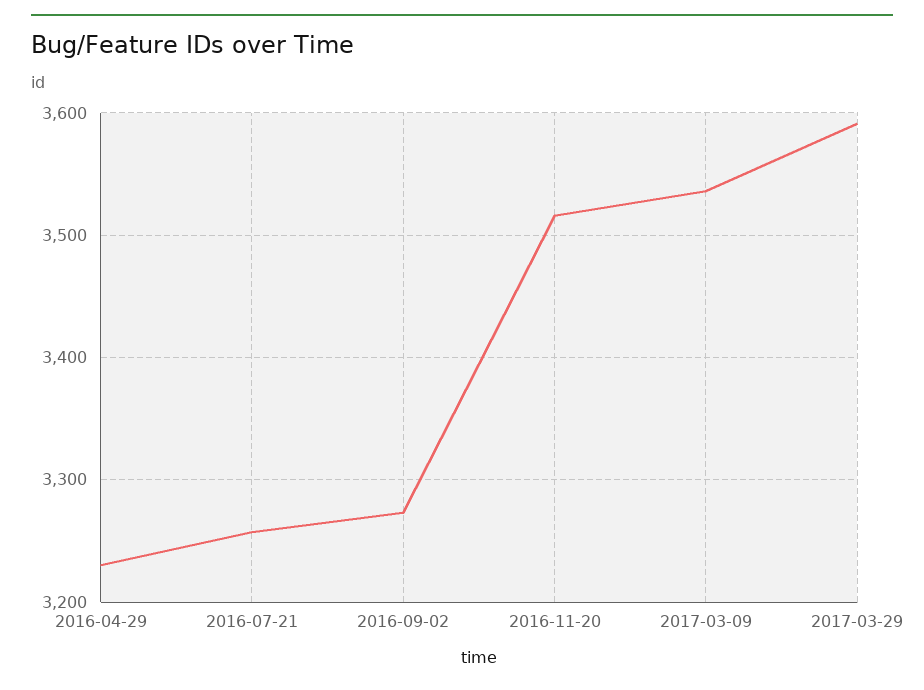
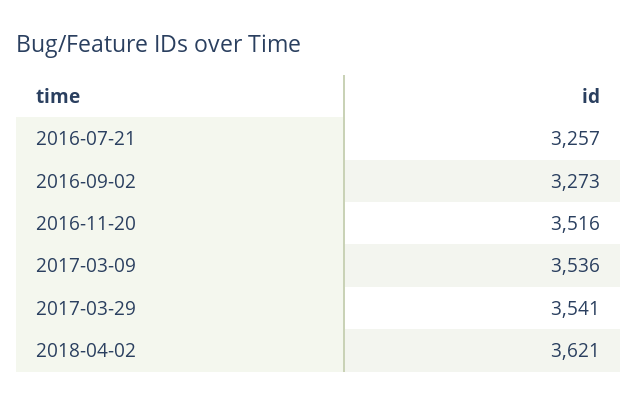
2016-04-29: 3230 -> none
2017-03-29: 3590 -> 3541
2018-04-02: none -> 3621

